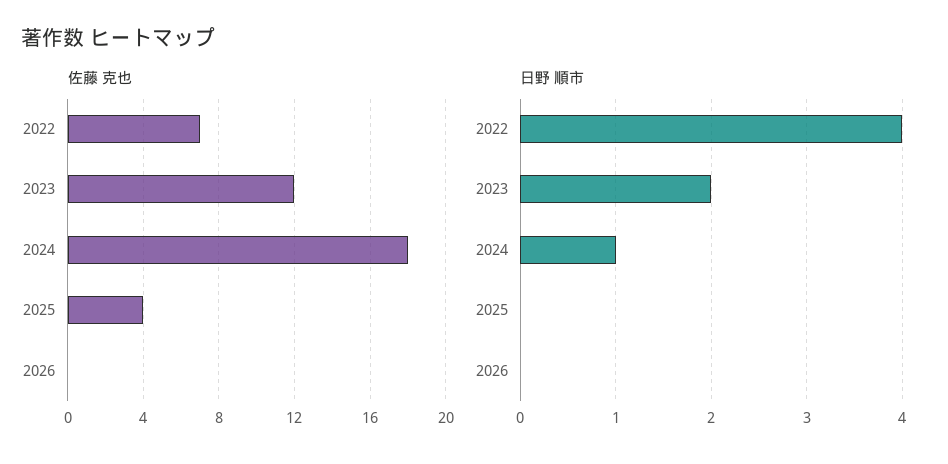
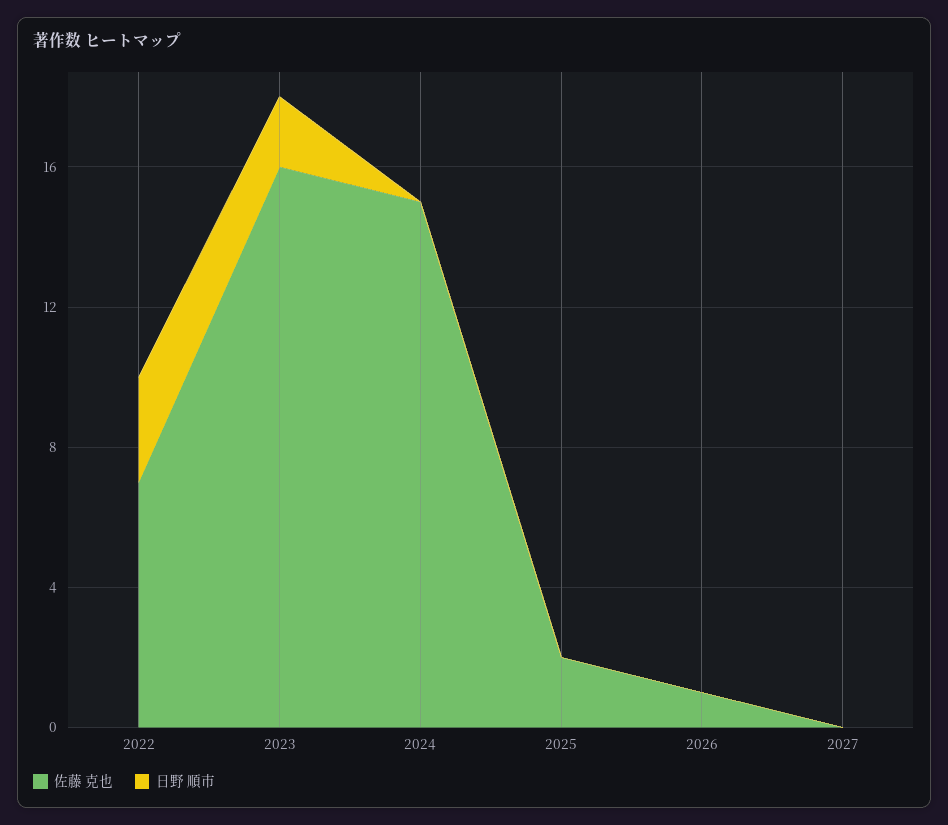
佐藤 克也, 2023: 12 -> 16
佐藤 克也, 2024: 18 -> 15
佐藤 克也, 2025: 4 -> 2
佐藤 克也, 2026: 0 -> 1
日野 順市, 2022: 4 -> 3
日野 順市, 2024: 1 -> 0
佐藤 克也, 2027: none -> 0
日野 順市, 2027: none -> 0

